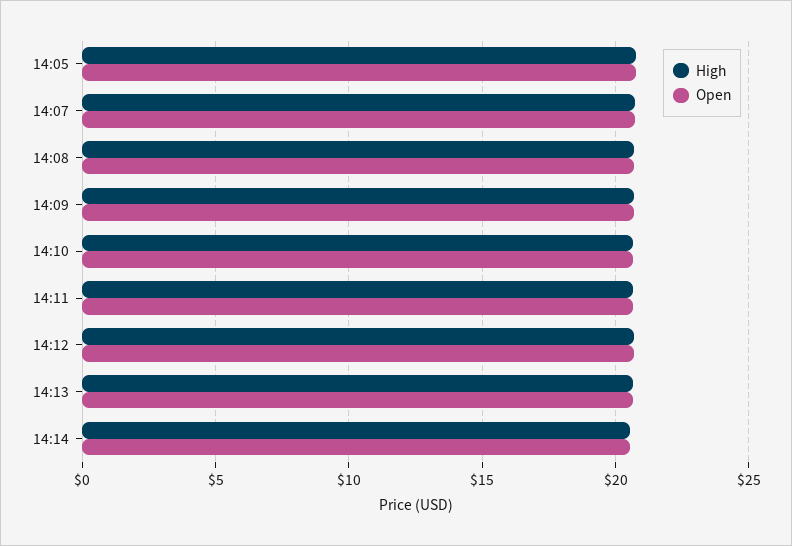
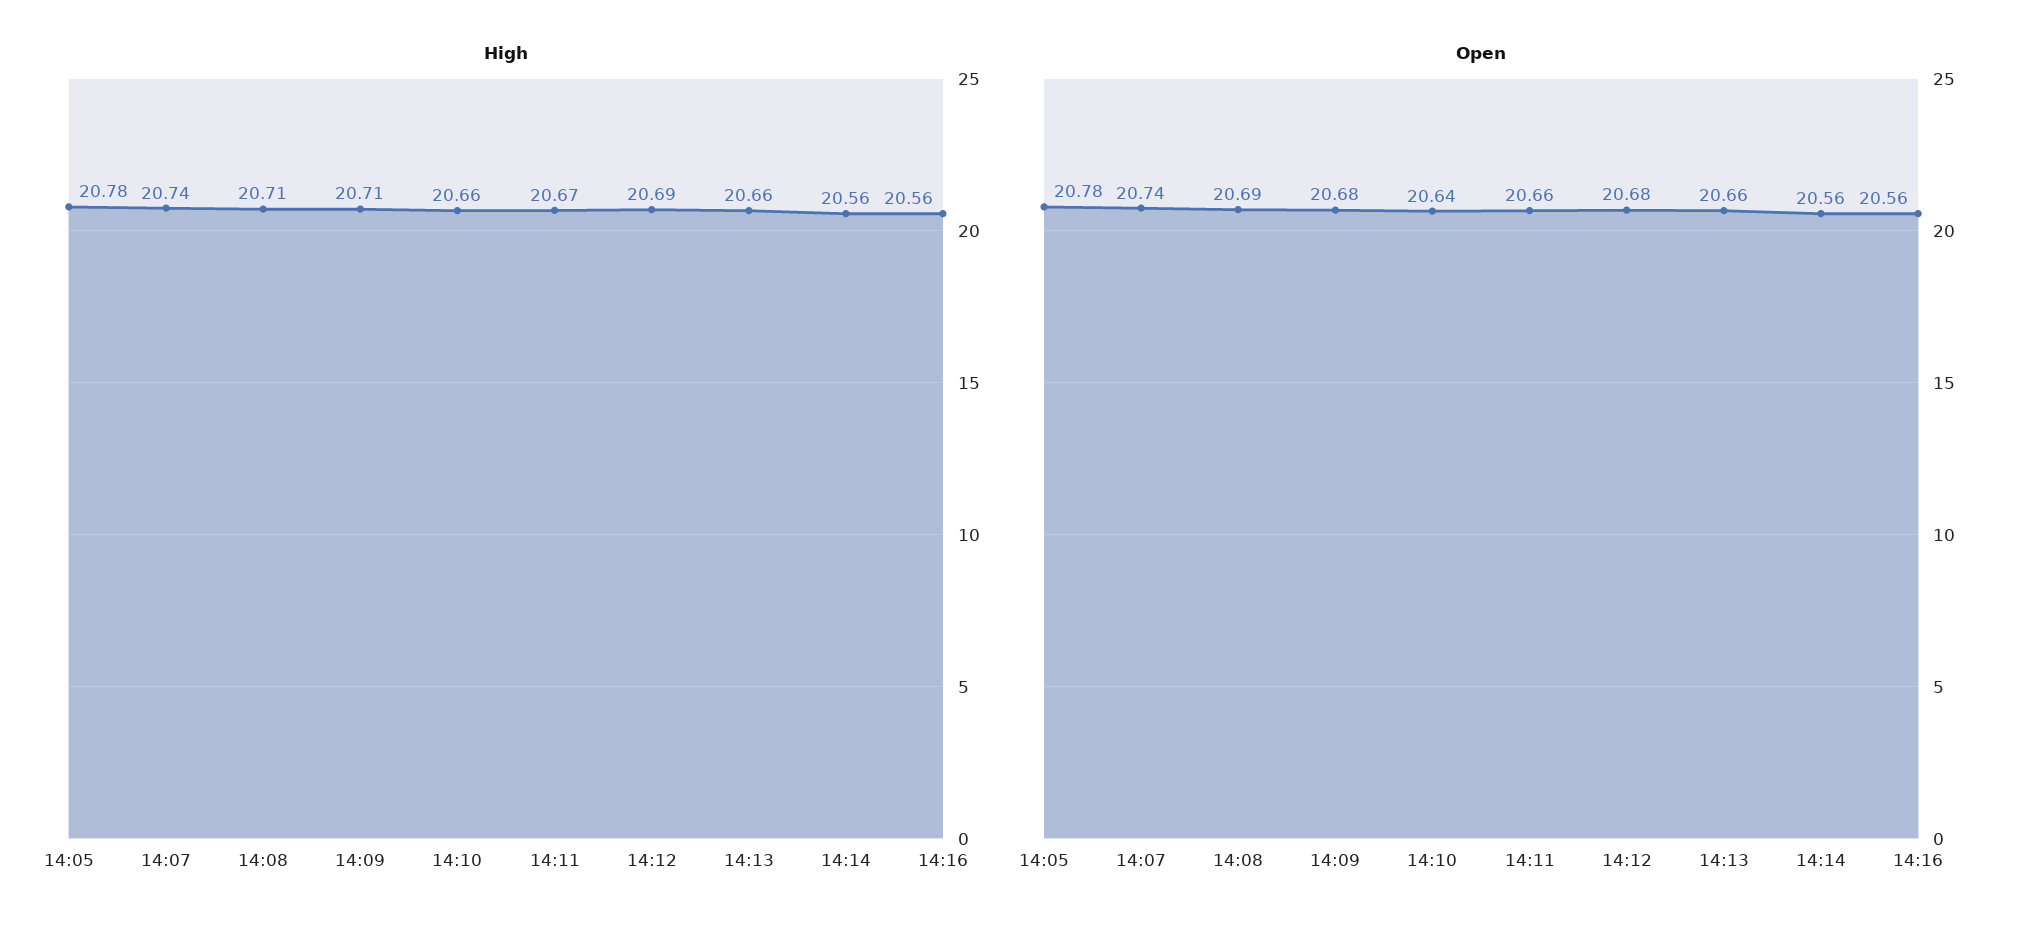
High, 14:16: none -> 20.56
Open, 14:16: none -> 20.56

